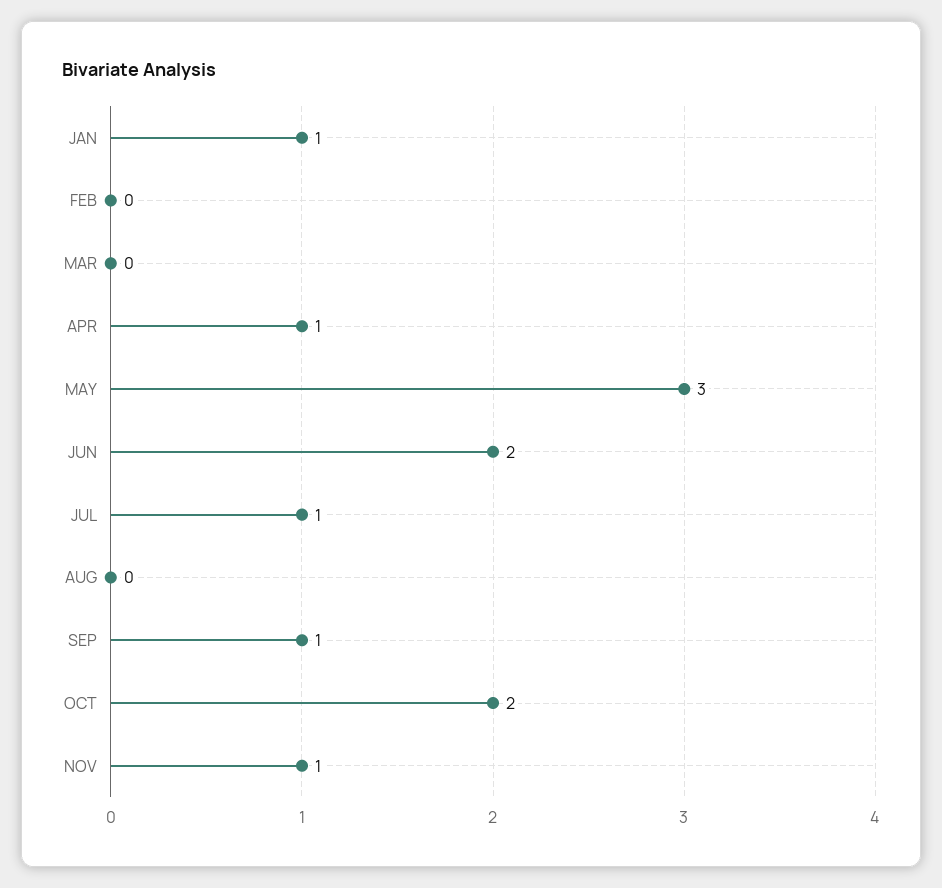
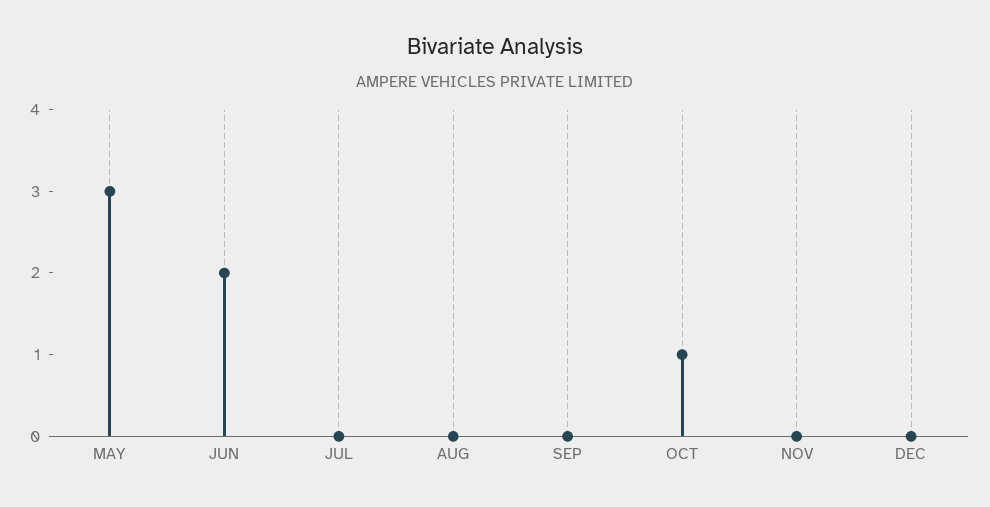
JAN: 1 -> none
FEB: 0 -> none
MAR: 0 -> none
APR: 1 -> none
JUL: 1 -> 0
SEP: 1 -> 0
OCT: 2 -> 1
NOV: 1 -> 0
DEC: none -> 0

